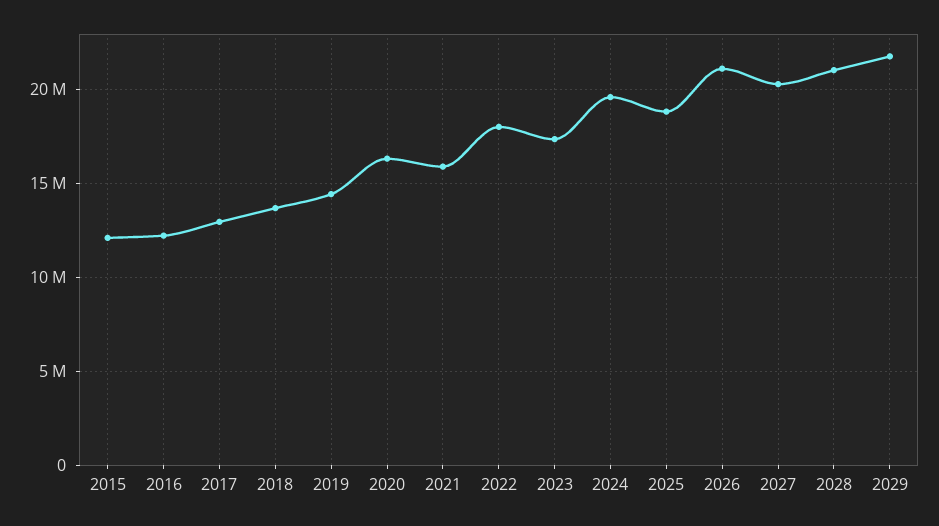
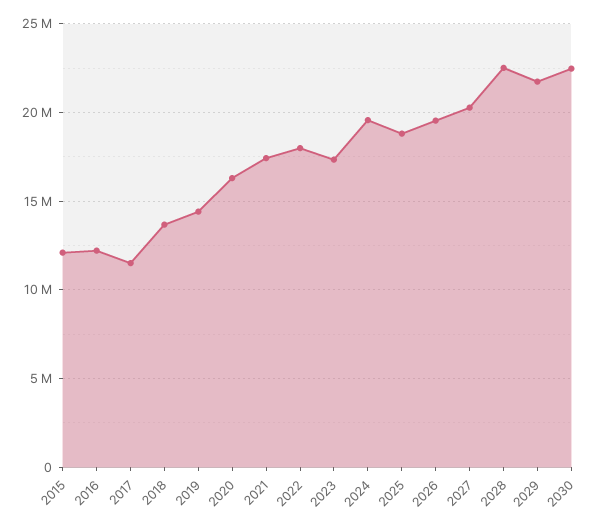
2017: 13000000 -> 11500000
2021: 16000000 -> 17500000
2026: 21000000 -> 19500000
2028: 21000000 -> 22500000
2030: none -> 22500000

